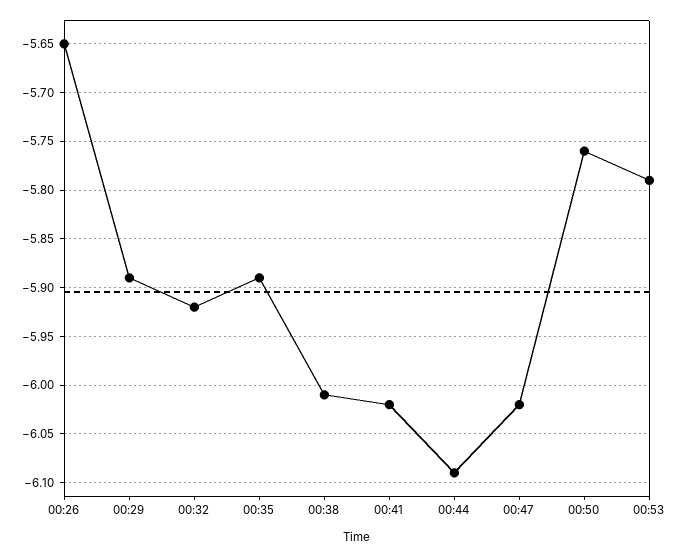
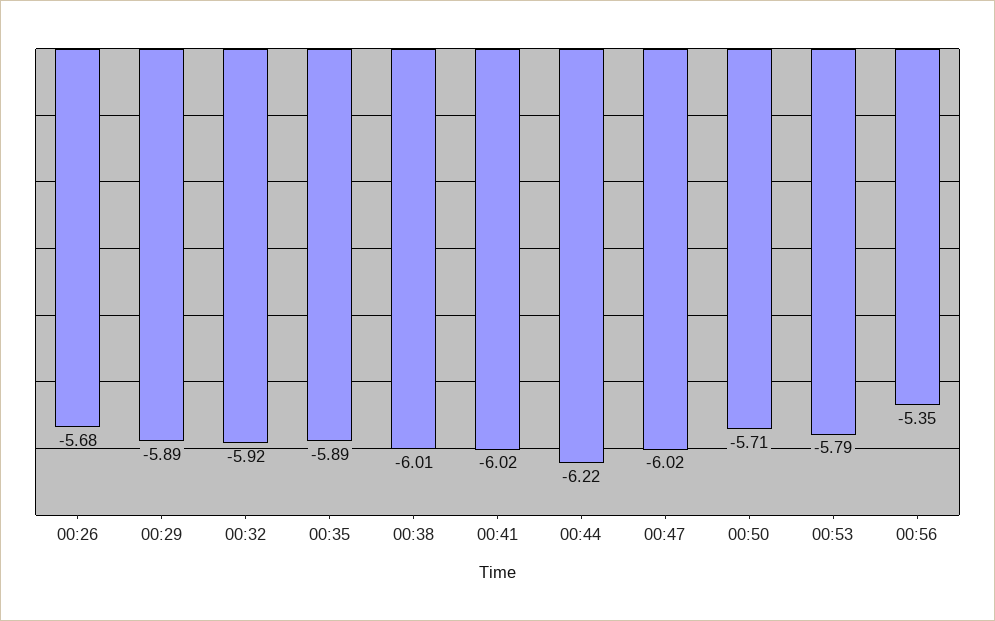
00:26: -5.65 -> -5.68
00:44: -6.09 -> -6.22
00:50: -5.76 -> -5.71
00:56: none -> -5.35

